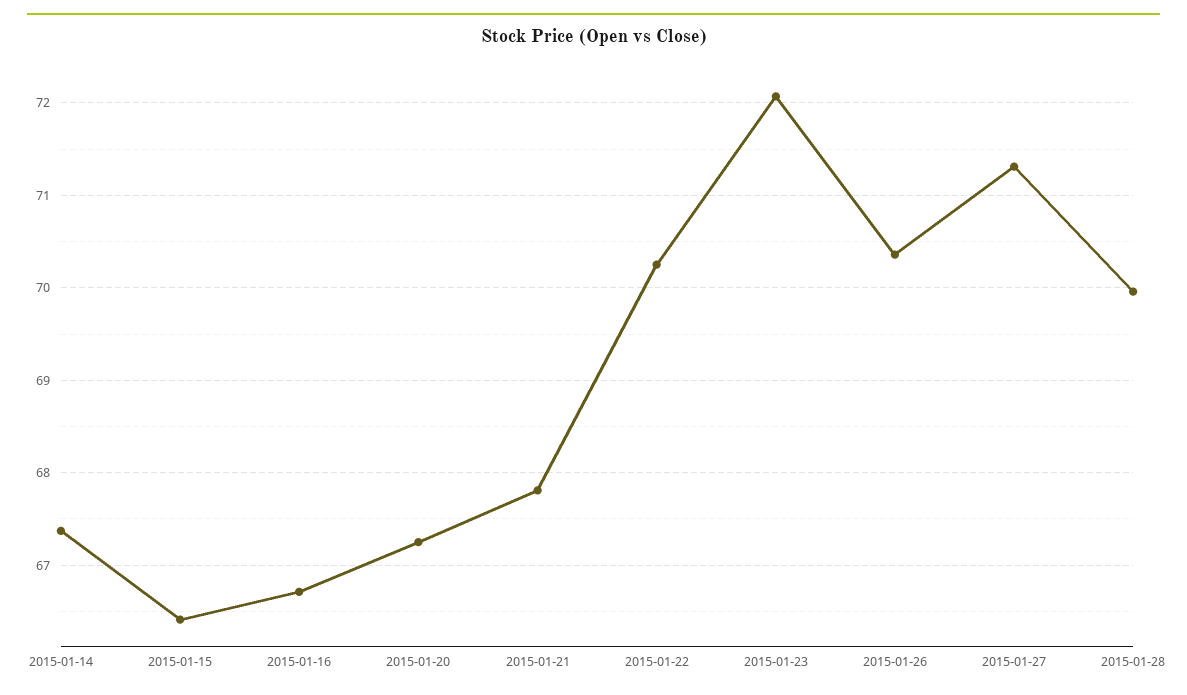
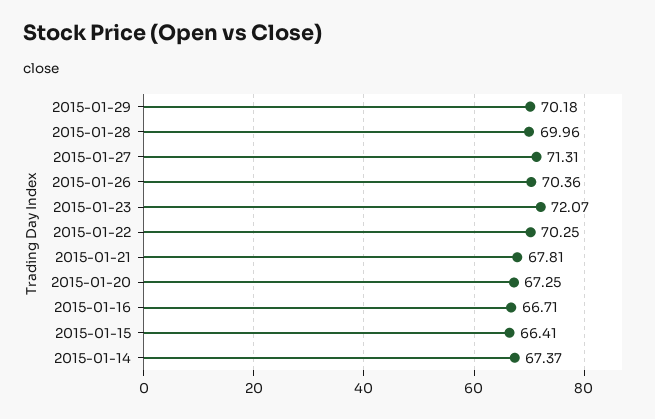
2015-01-29: none -> 70.18

